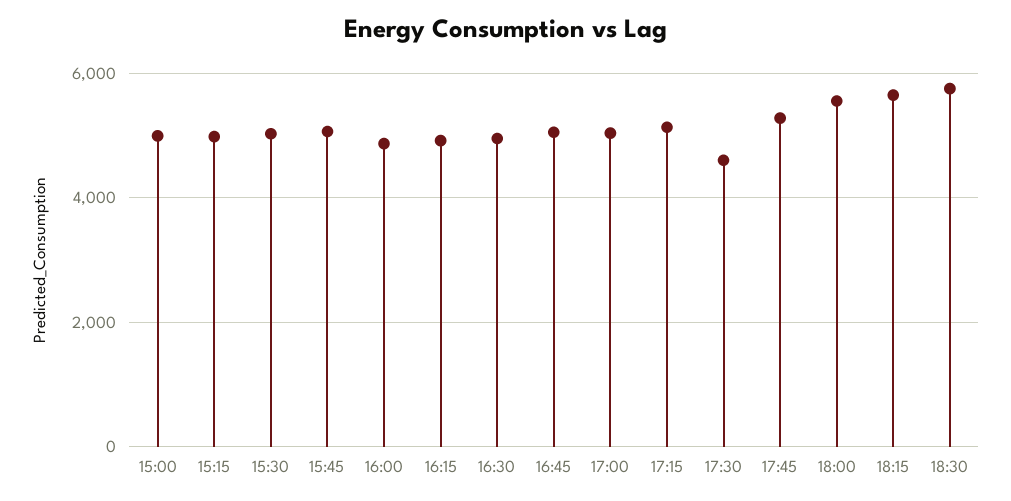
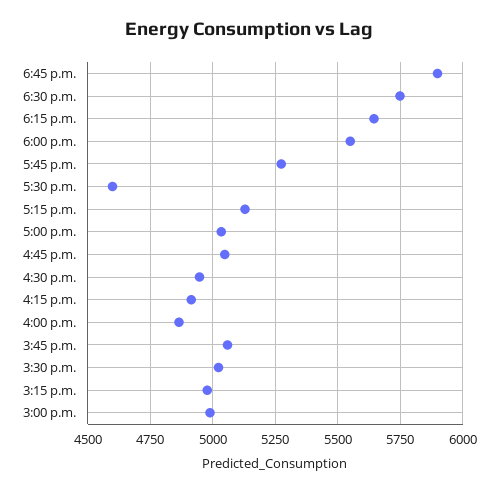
6:45 p.m.: none -> 5900

